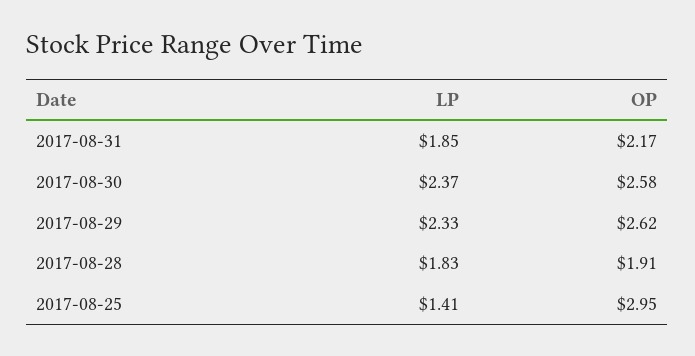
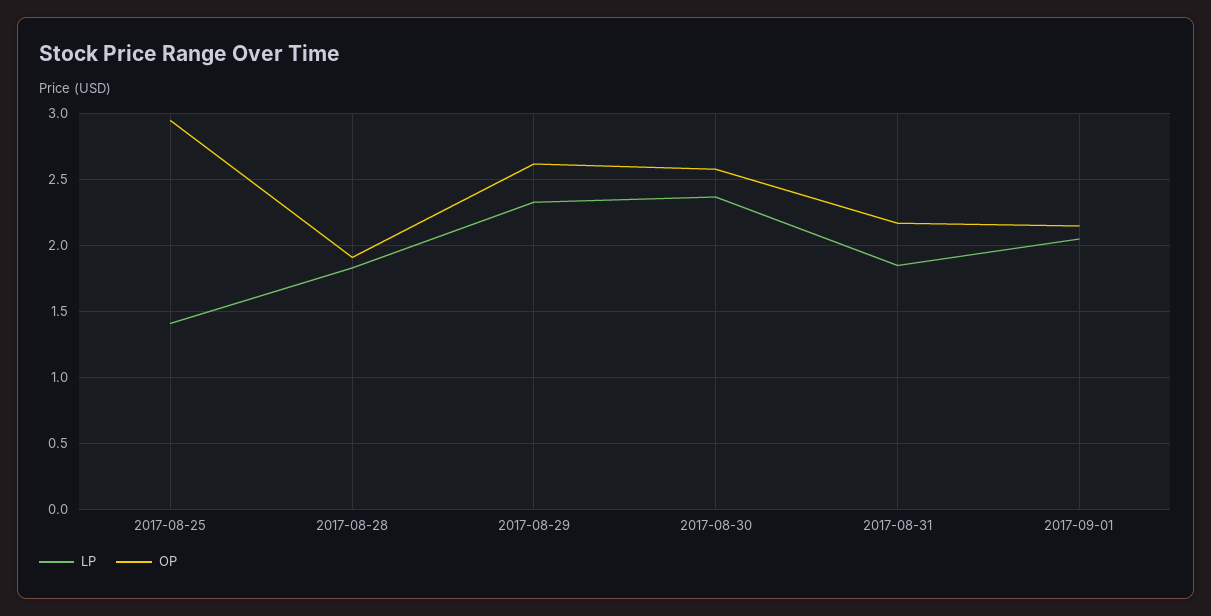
LP, 2017-09-01: none -> 2.05
OP, 2017-09-01: none -> 2.15

